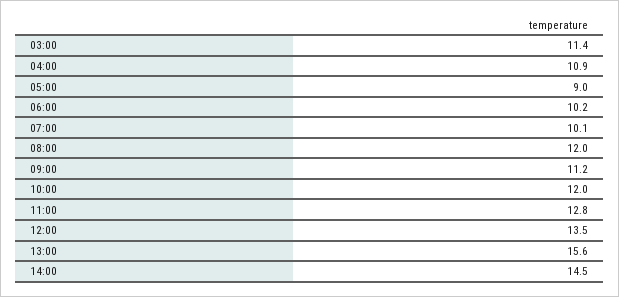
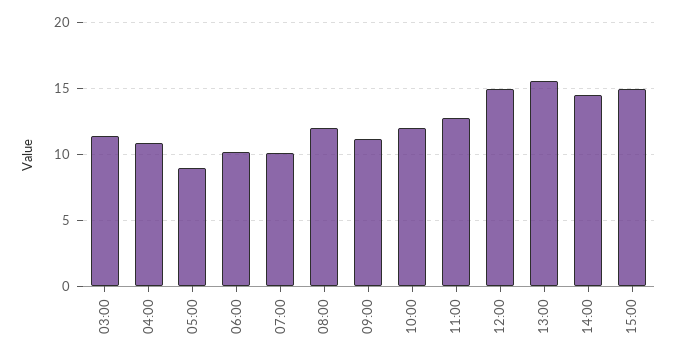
12:00: 13.5 -> 15
15:00: none -> 15

